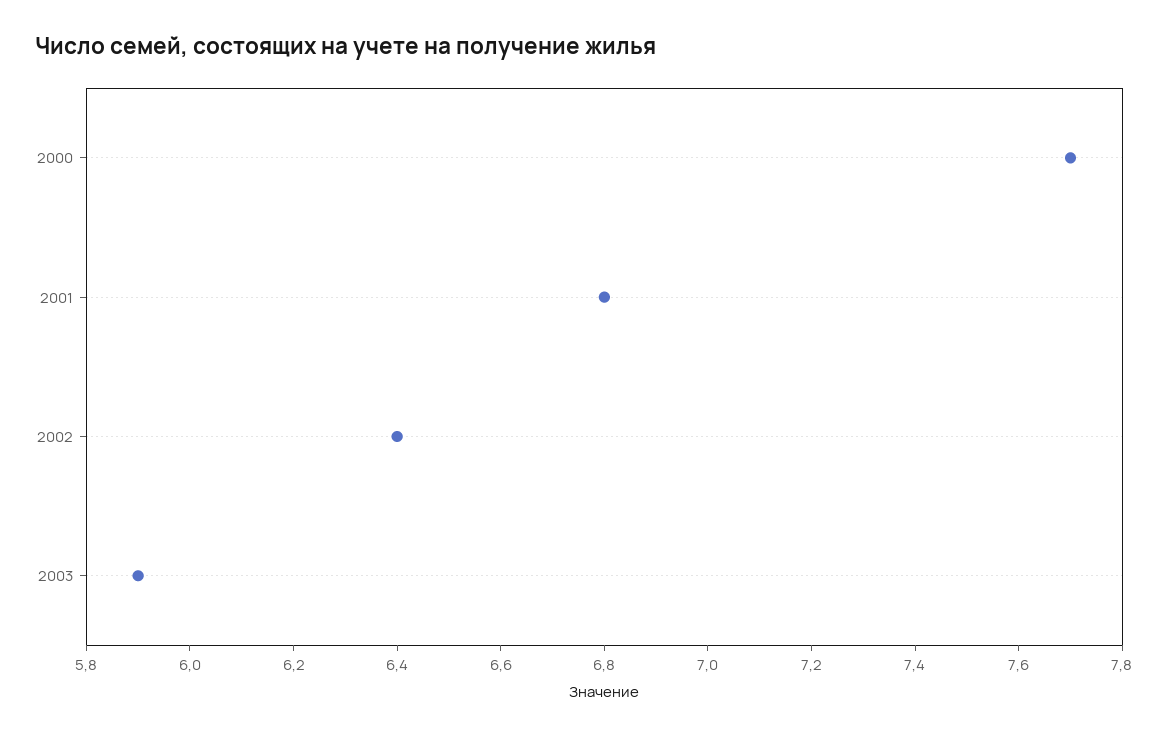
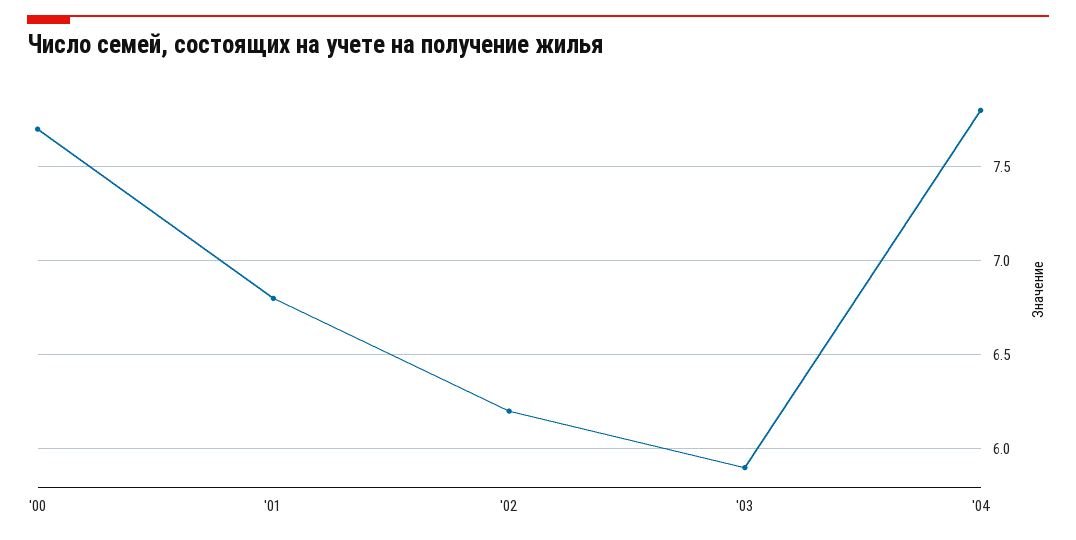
2002: 6.4 -> 6.2
'04: none -> 7.8

